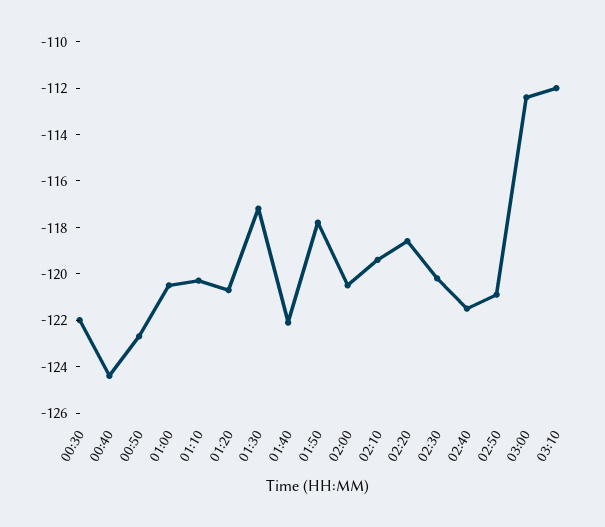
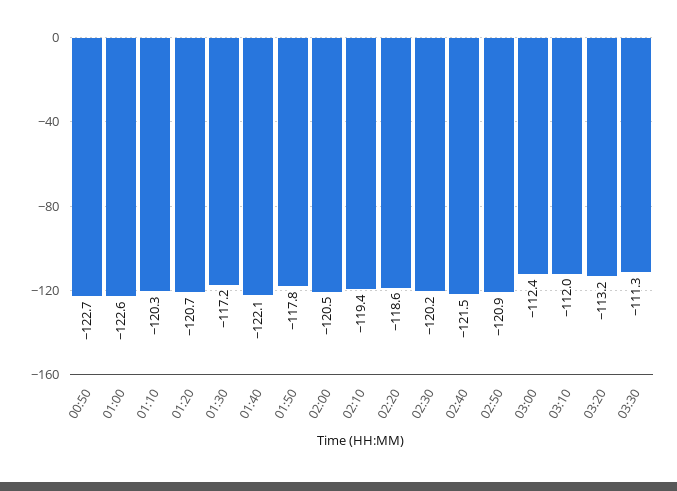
00:30: -122 -> none
00:40: -124.5 -> none
01:00: -120.5 -> -122.6
03:20: none -> -113.2
03:30: none -> -111.3

